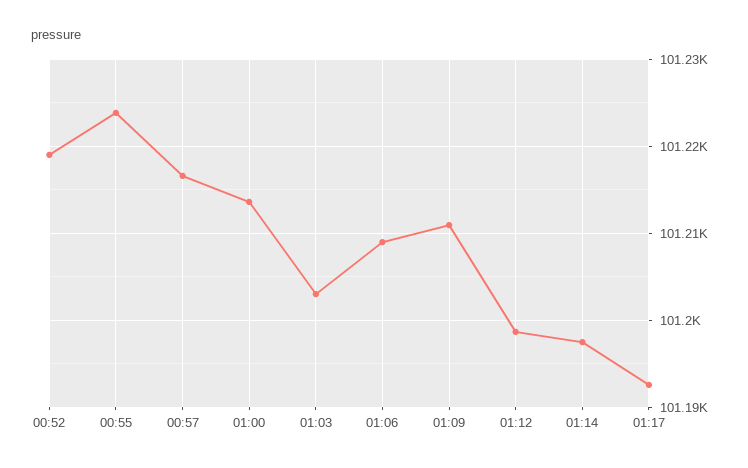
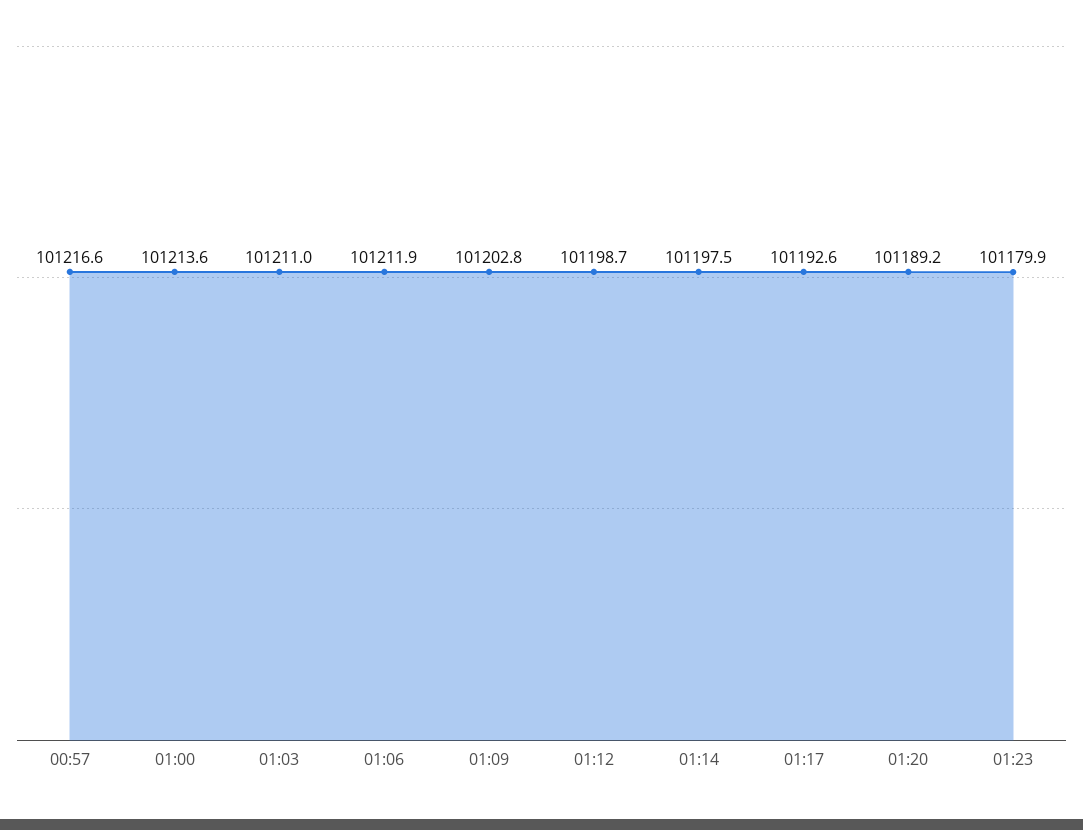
00:52: 101219 -> none
00:55: 101224 -> none
01:03: 101203 -> 101211
01:06: 101209 -> 101211.9
01:09: 101211 -> 101202.8
01:20: none -> 101189.2
01:23: none -> 101179.9

